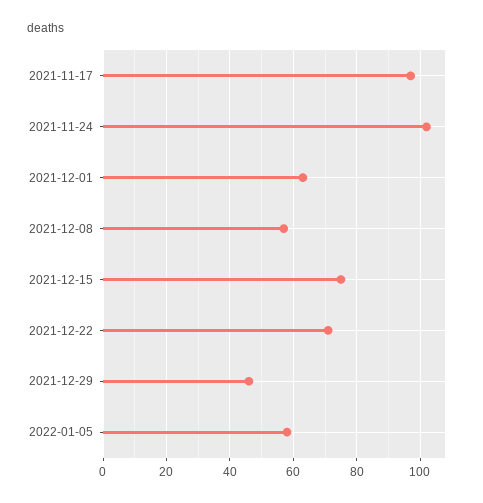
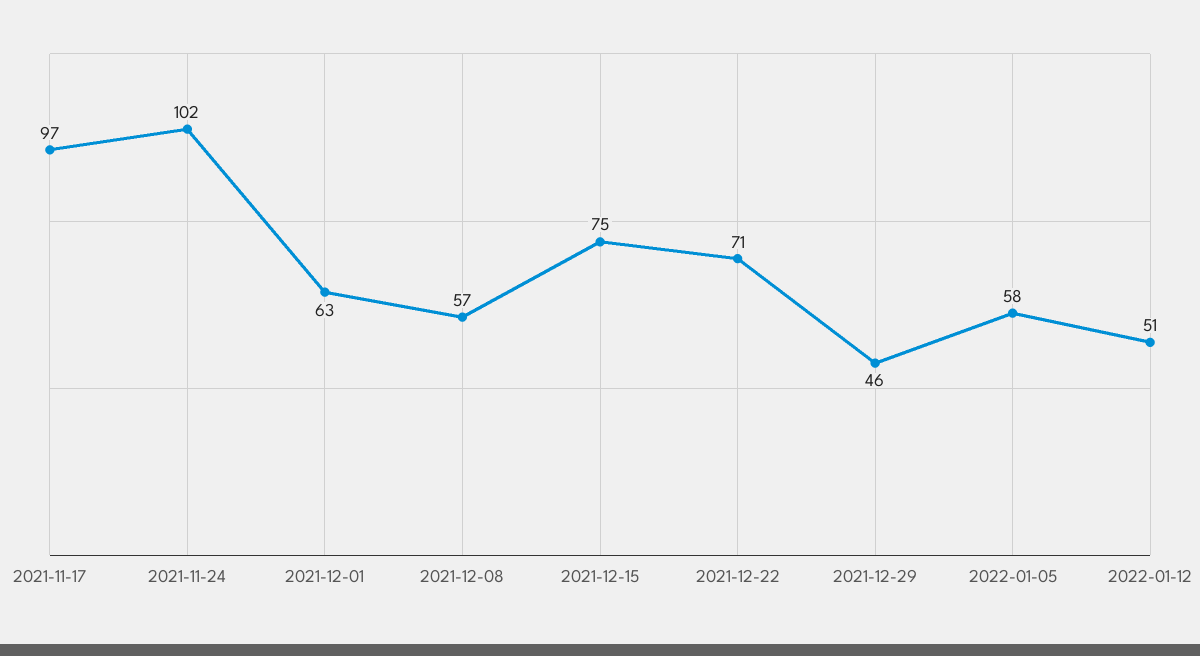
2022-01-12: none -> 51

